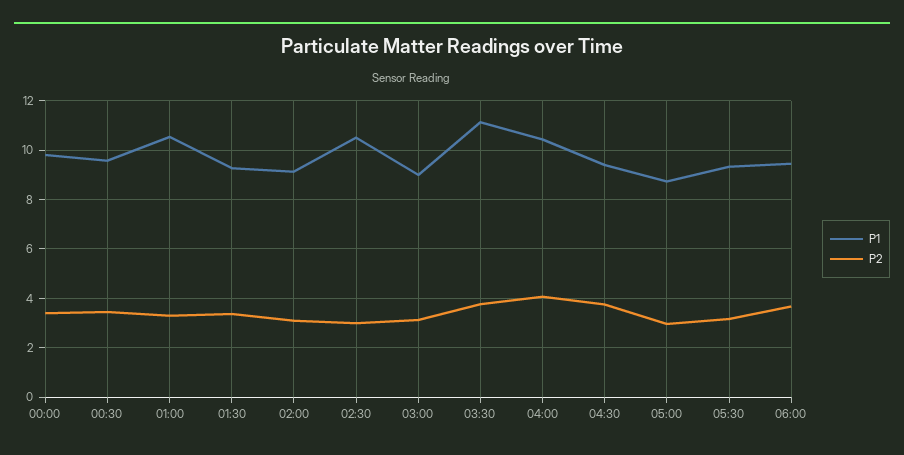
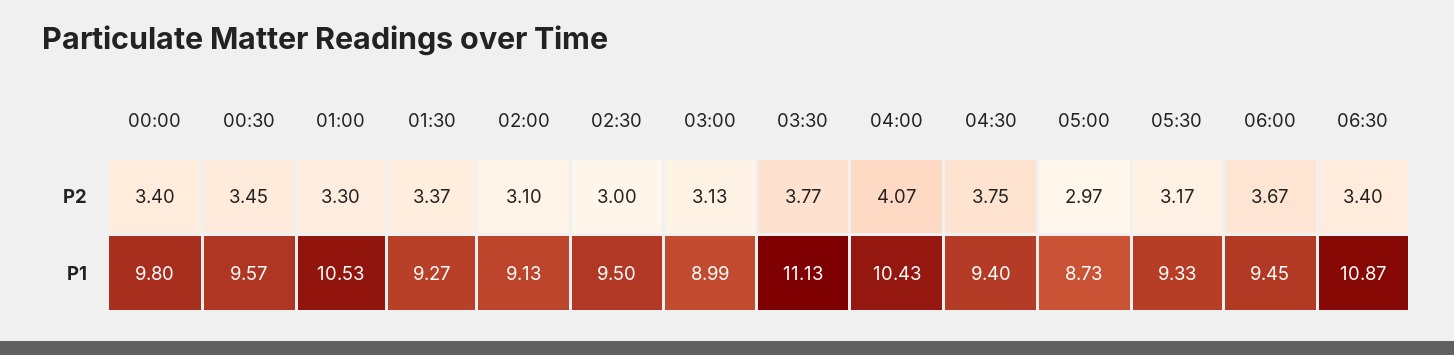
P1, 02:30: 10.5 -> 9.5
P2, 06:30: none -> 3.4
P1, 06:30: none -> 10.87

